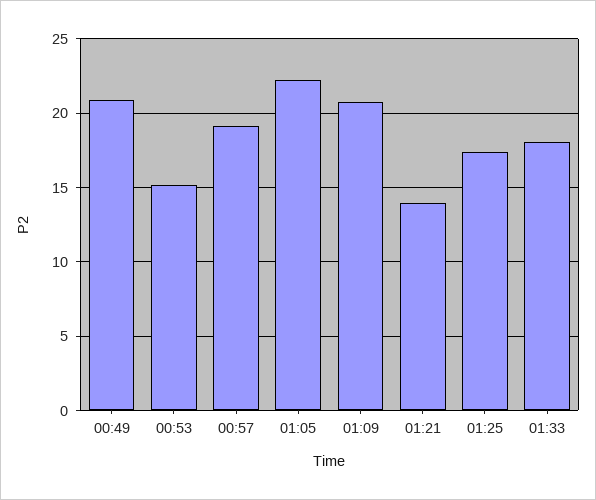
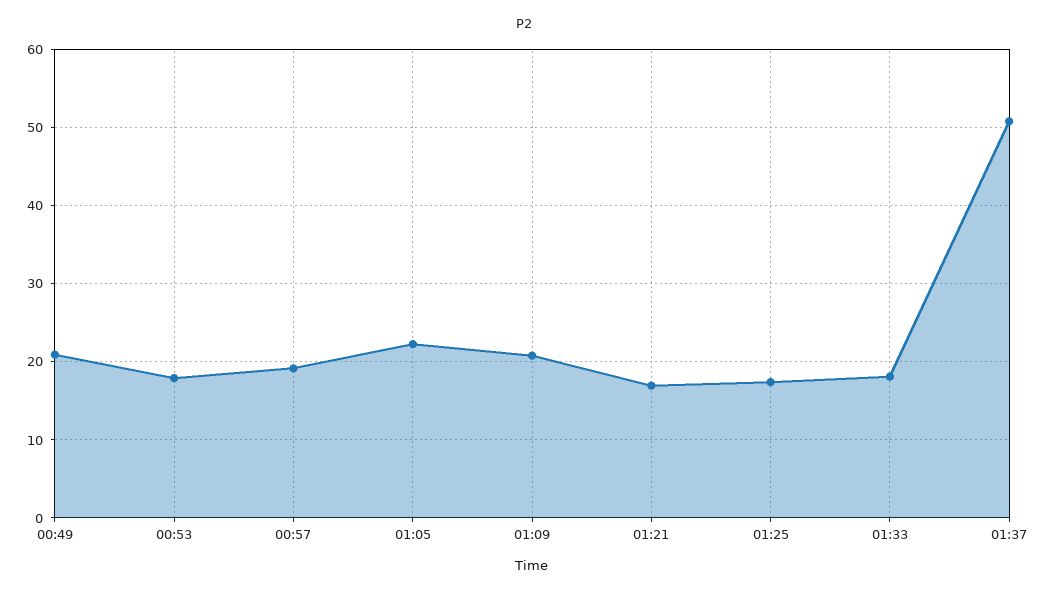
00:53: 15 -> 18
01:21: 14 -> 17
01:37: none -> 51

